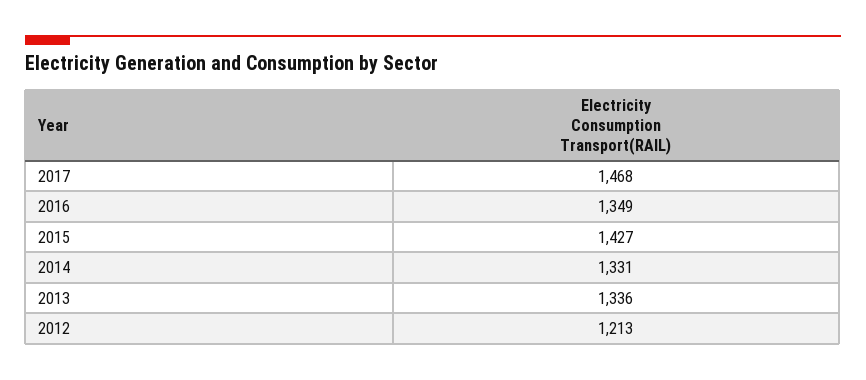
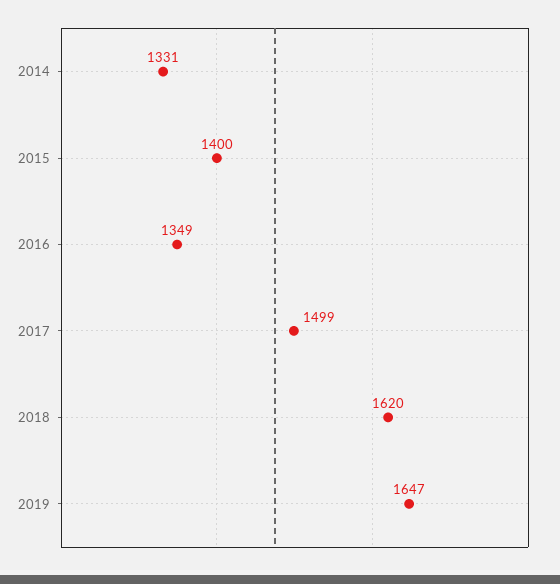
2017: 1468 -> 1499
2015: 1427 -> 1400
2013: 1336 -> none
2012: 1213 -> none
2018: none -> 1620
2019: none -> 1647

